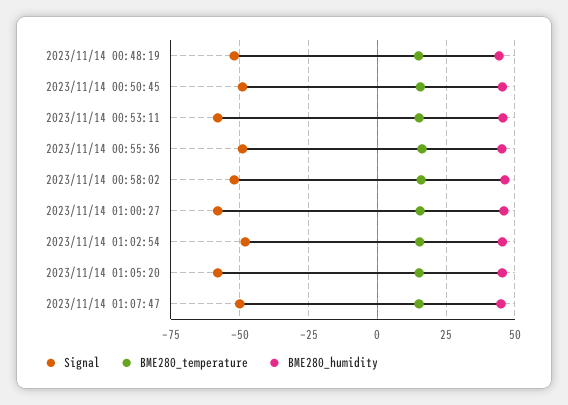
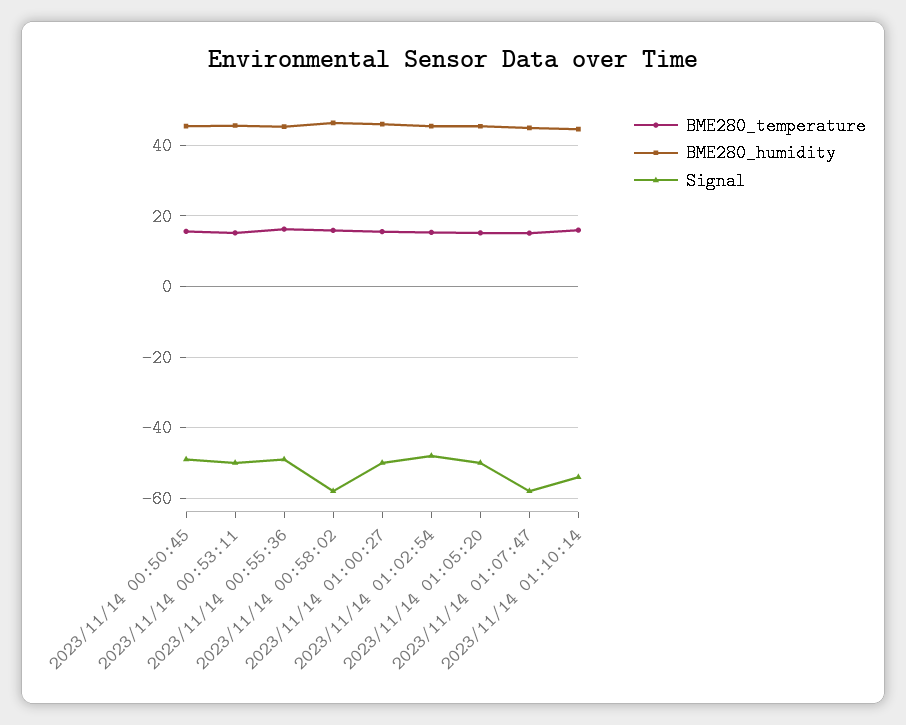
Signal, 2023/11/14 00:48:19: -52.5 -> none
BME280_temperature, 2023/11/14 00:48:19: 15 -> none
BME280_humidity, 2023/11/14 00:48:19: 45 -> none
Signal, 2023/11/14 00:53:11: -57.5 -> -50
Signal, 2023/11/14 00:58:02: -52.5 -> -58
Signal, 2023/11/14 01:00:27: -57.5 -> -50
Signal, 2023/11/14 01:05:20: -57.5 -> -50
Signal, 2023/11/14 01:07:47: -50 -> -58
BME280_temperature, 2023/11/14 01:10:14: none -> 16
BME280_humidity, 2023/11/14 01:10:14: none -> 44
Signal, 2023/11/14 01:10:14: none -> -54

